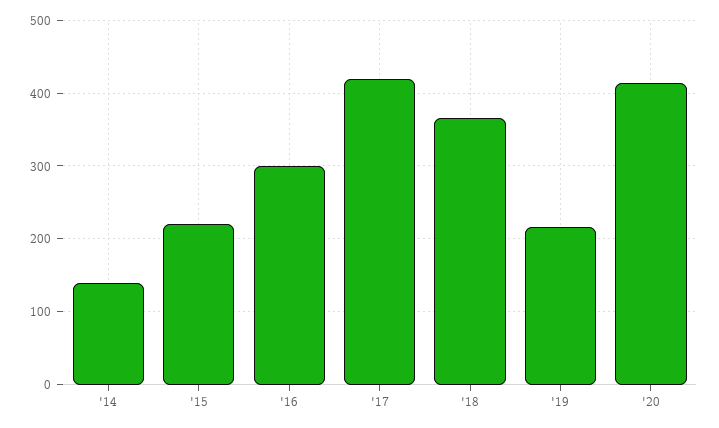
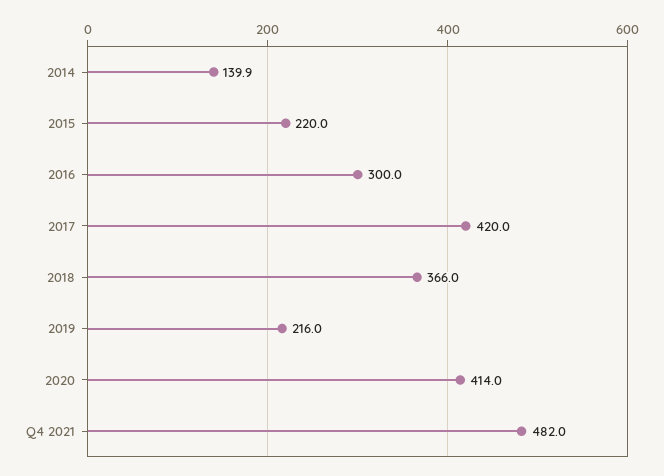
Q4 2021: none -> 482

